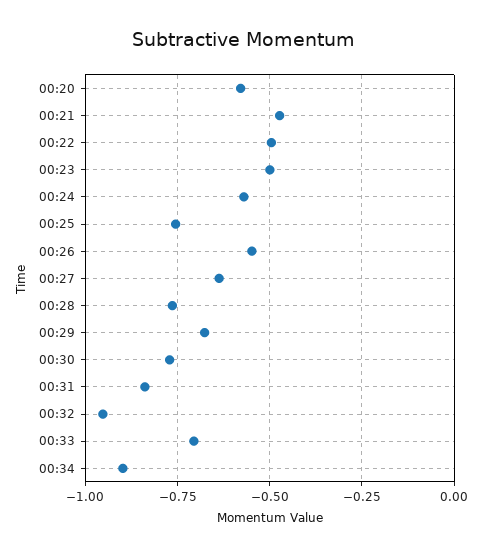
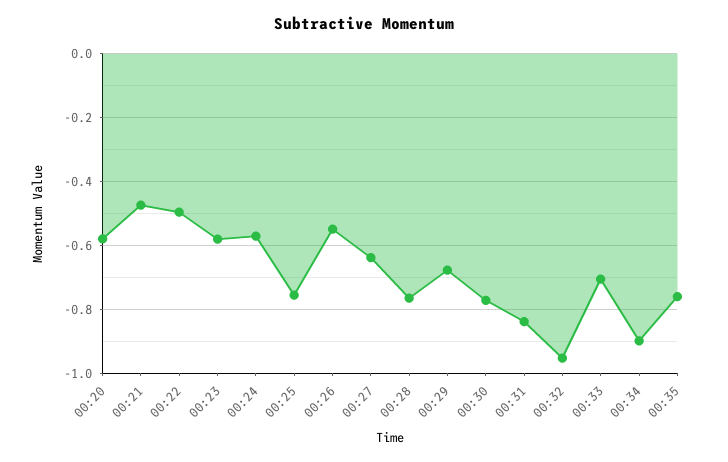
00:23: -0.5 -> -0.58
00:35: none -> -0.76

